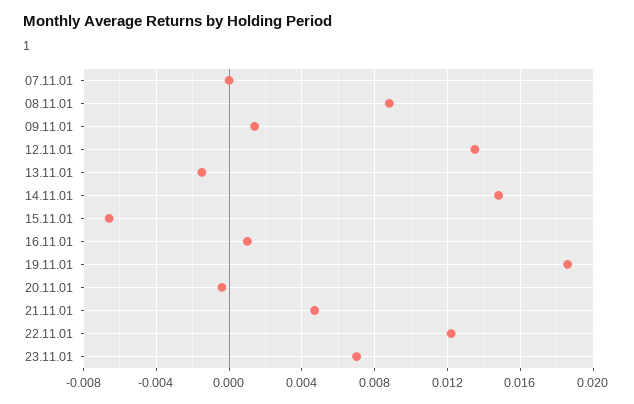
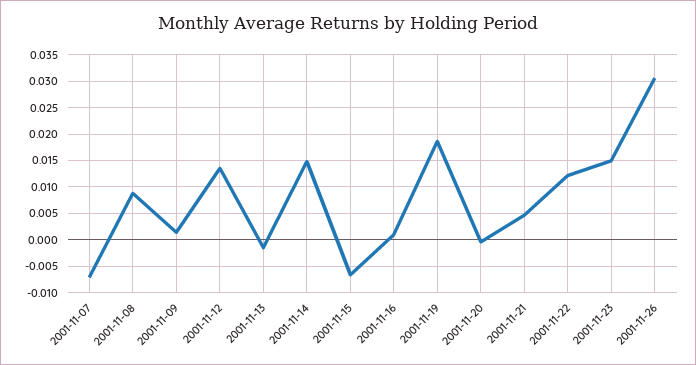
07.11.01: 0 -> -0.0075
23.11.01: 0.007 -> 0.015
2001-11-26: none -> 0.03

